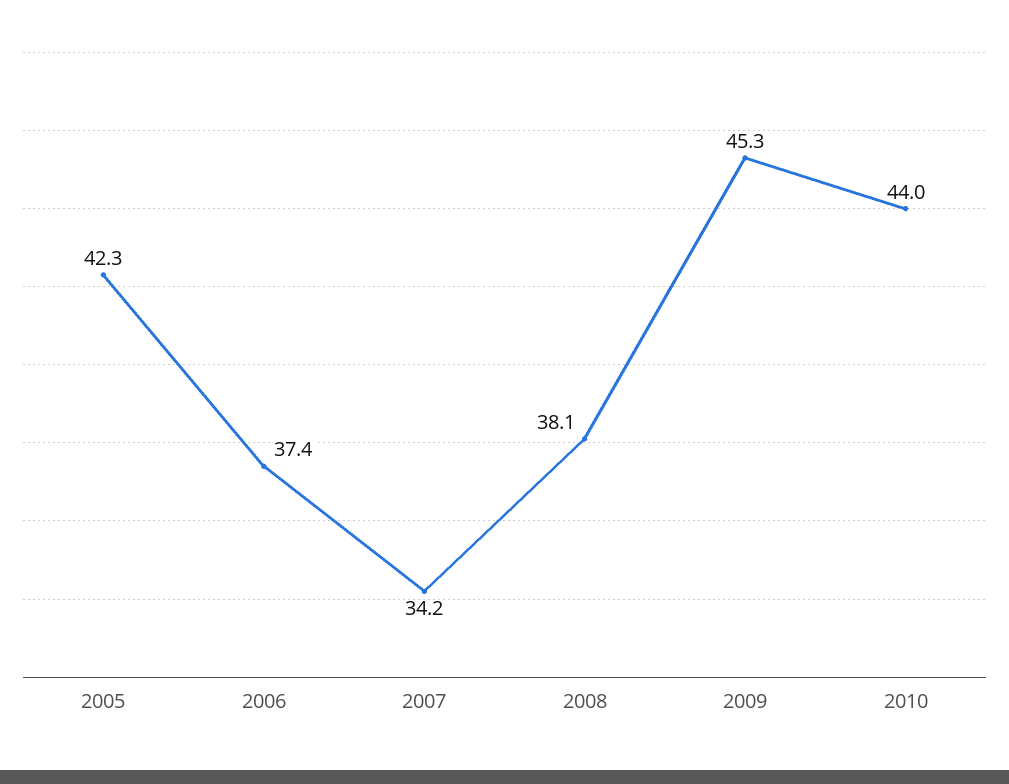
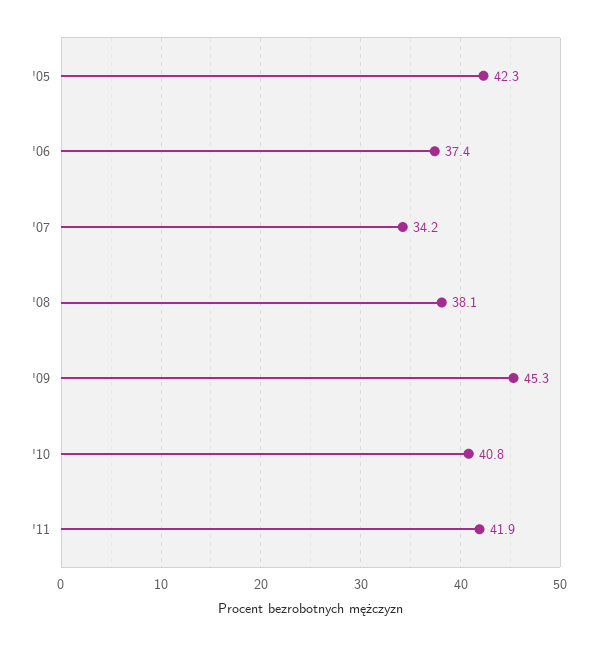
2010: 44 -> 40.8
'11: none -> 41.9

